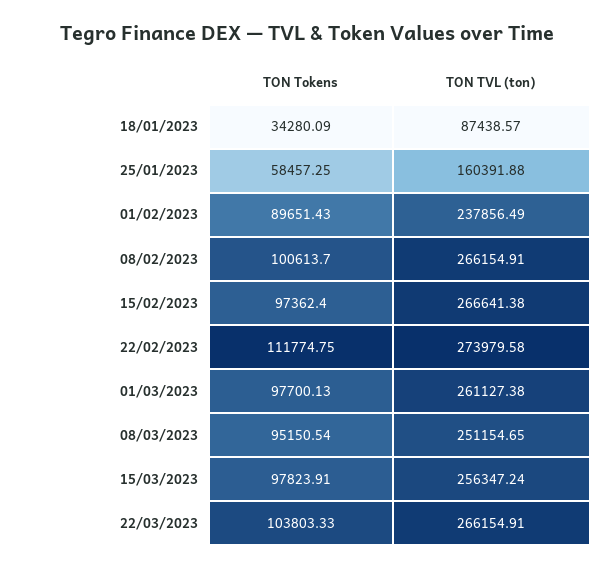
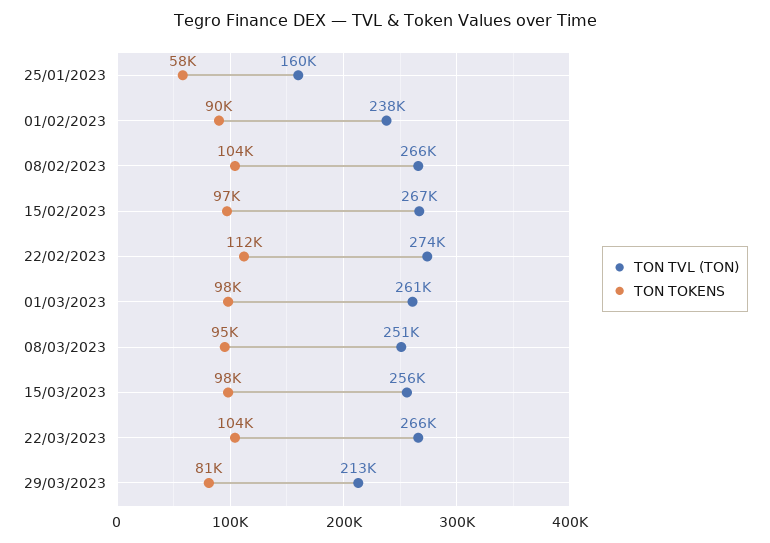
TON Tokens, 18/01/2023: 34280.09 -> none
TON TVL (ton), 18/01/2023: 87438.57 -> none
TON Tokens, 08/02/2023: 100613.7 -> 104000
TON TVL (ton), 29/03/2023: none -> 213000
TON Tokens, 29/03/2023: none -> 81000

